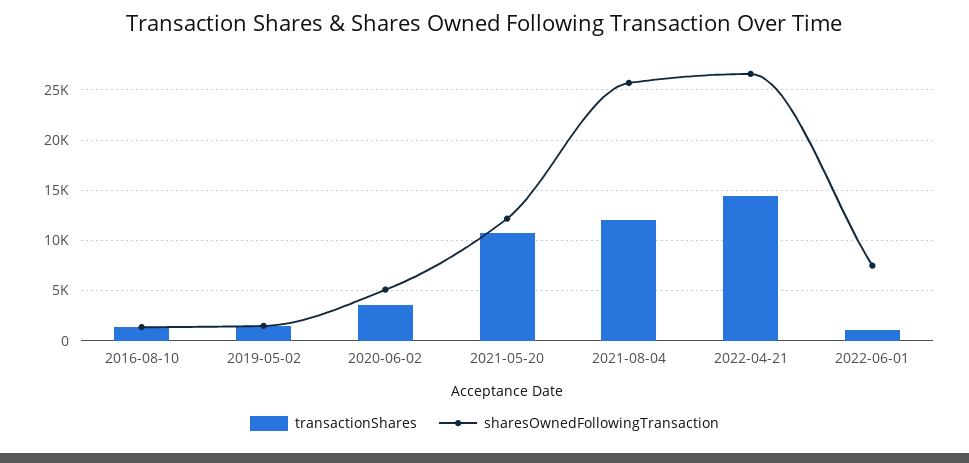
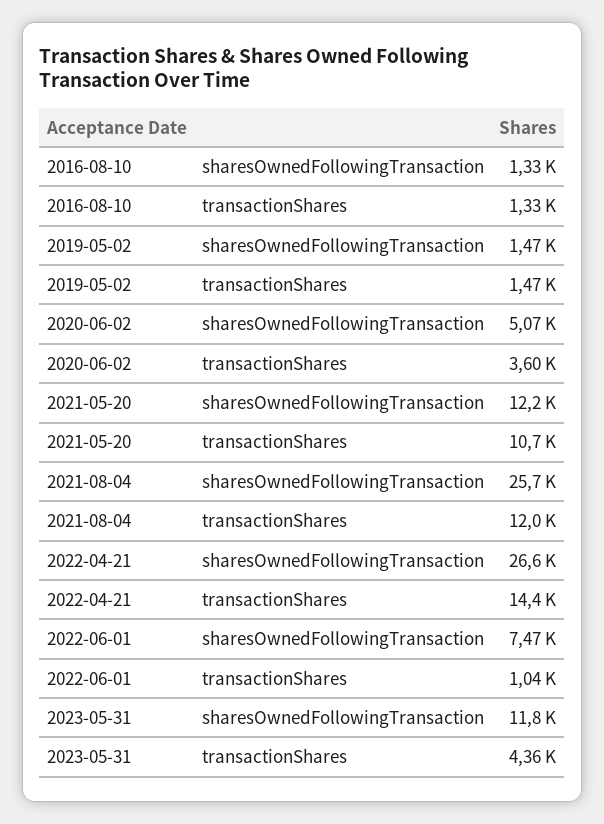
sharesOwnedFollowingTransaction, 2023-05-31: none -> 11800
transactionShares, 2023-05-31: none -> 4360

